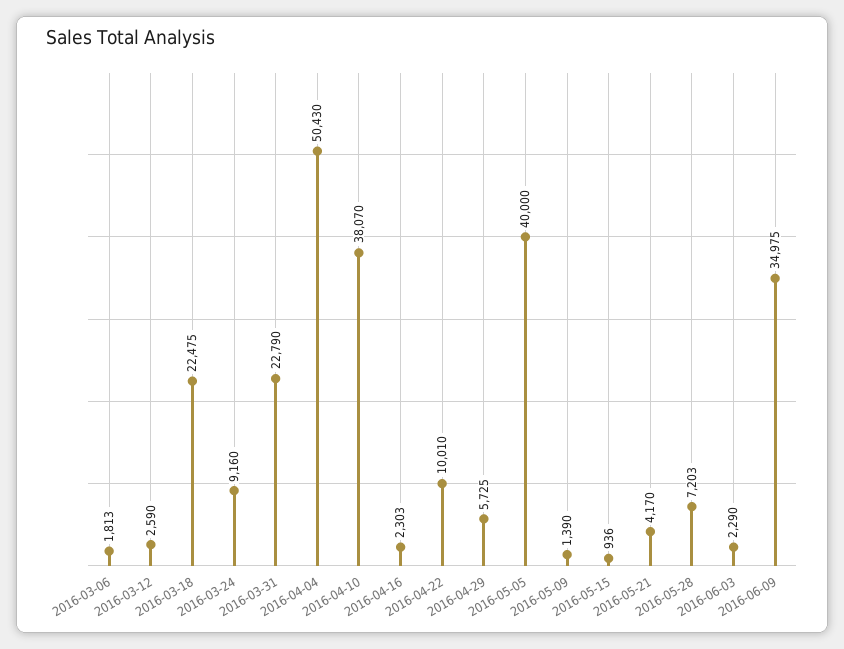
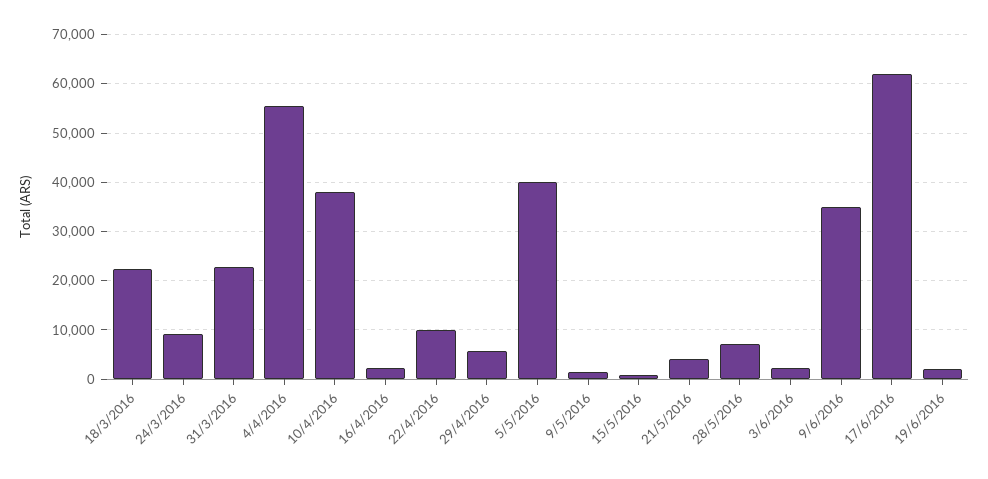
2016-03-06: 1813 -> none
2016-03-12: 2590 -> none
2016-04-04: 50430 -> 56000
17/6/2016: none -> 62000
19/6/2016: none -> 2000

